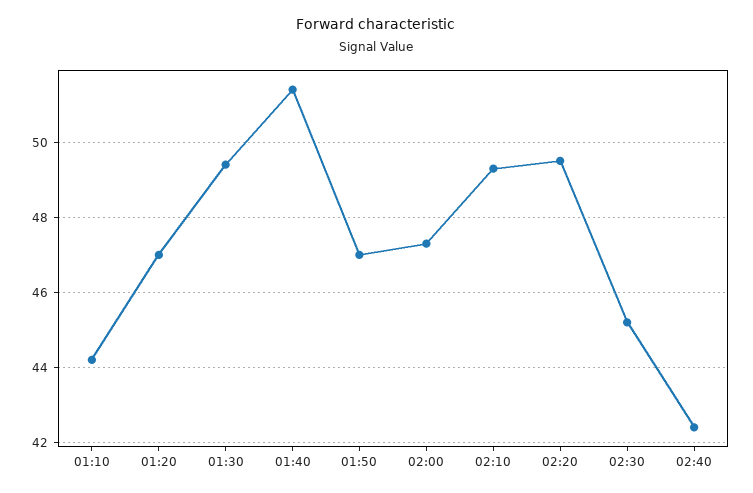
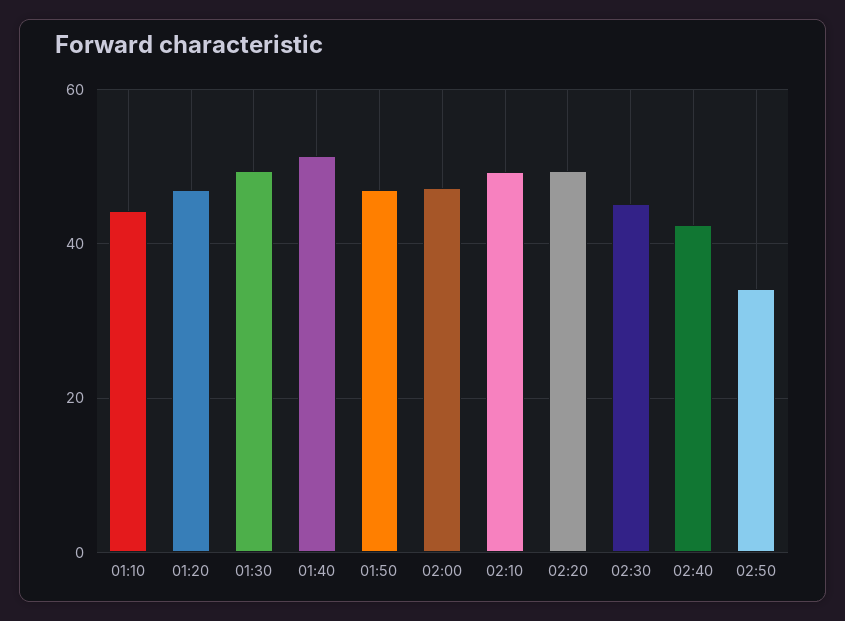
02:50: none -> 34

